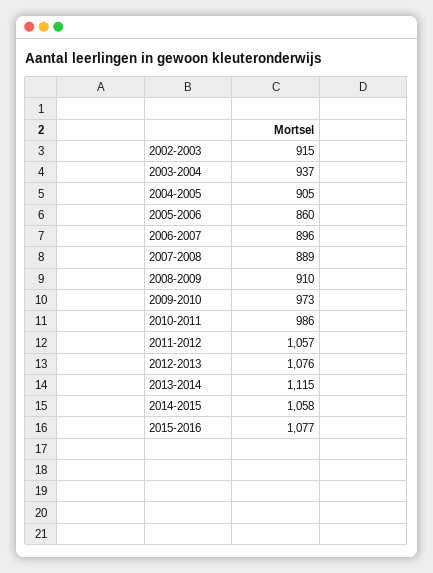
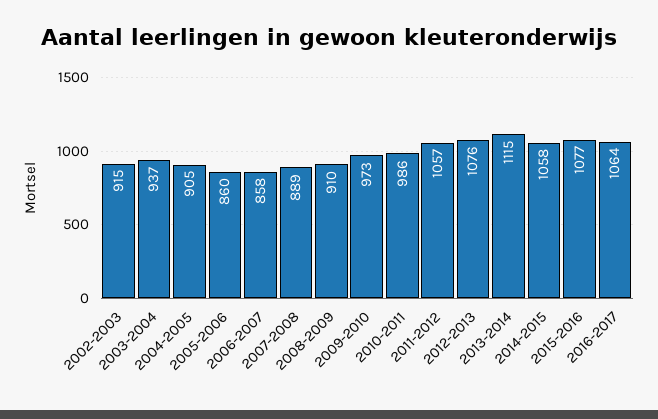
2006-2007: 896 -> 858
2016-2017: none -> 1064

